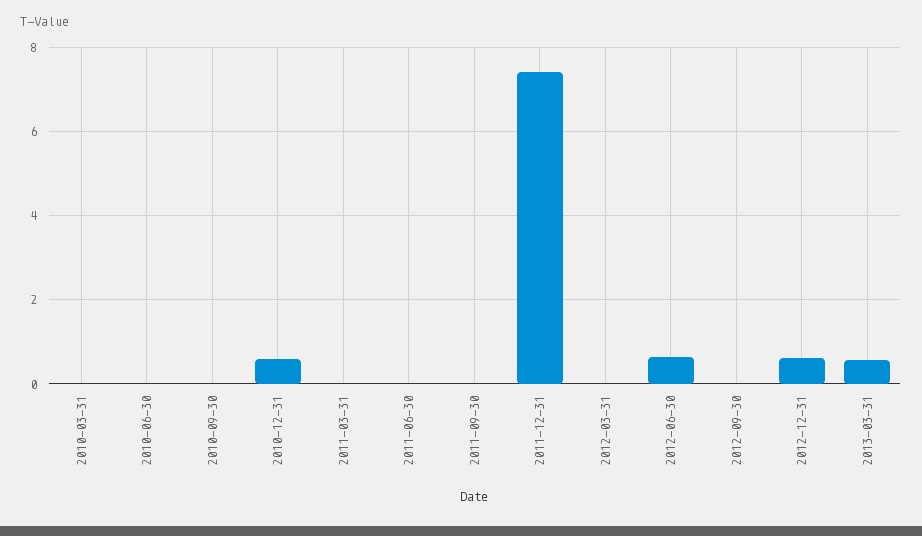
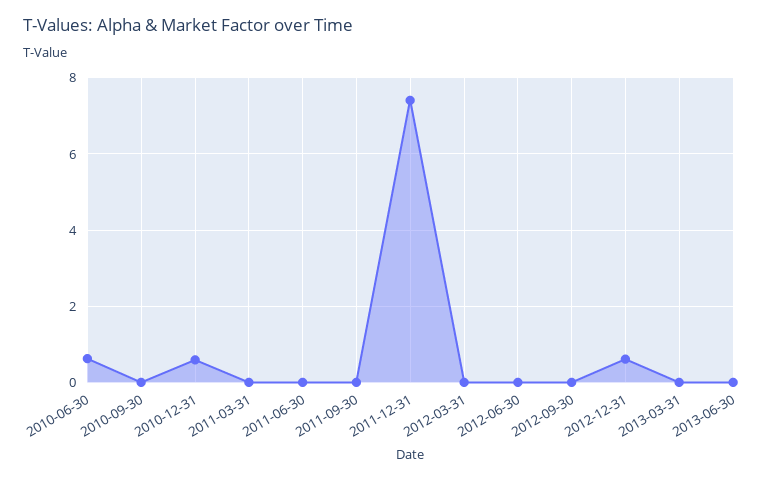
2010-03-31: 0 -> none
2010-06-30: 0 -> 0.6
2012-06-30: 0.6 -> 0
2013-03-31: 0.6 -> 0
2013-06-30: none -> 0

